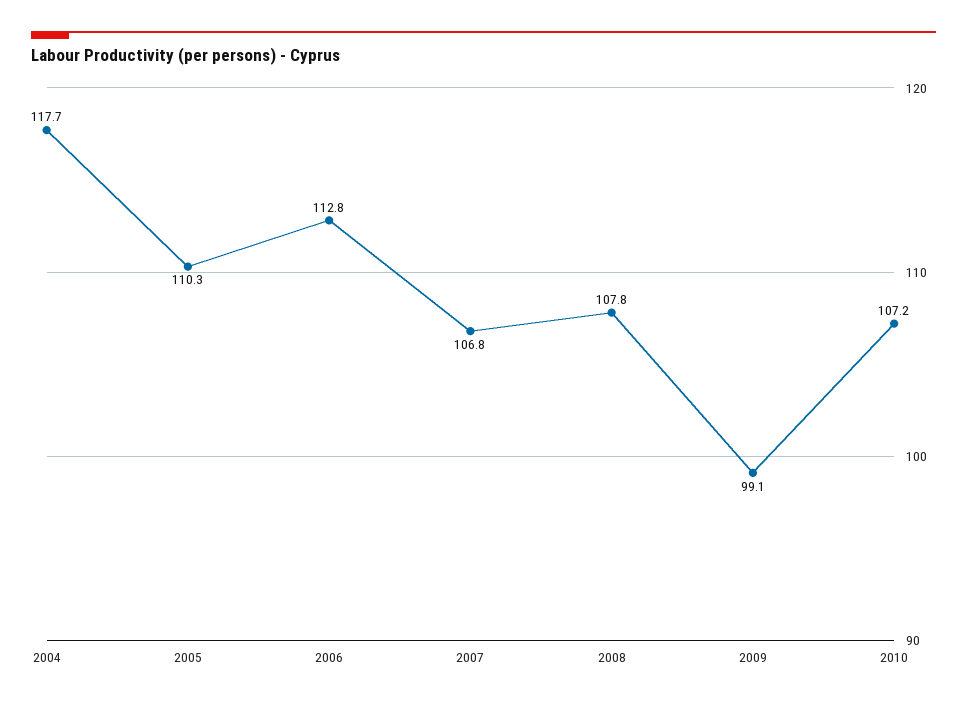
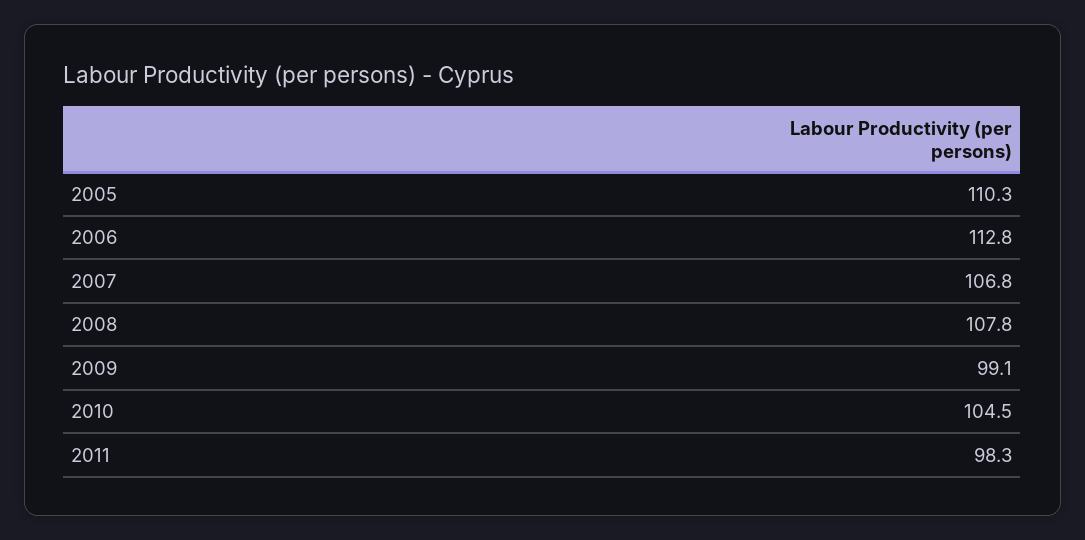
2004: 117.7 -> none
2010: 107.2 -> 104.5
2011: none -> 98.3

